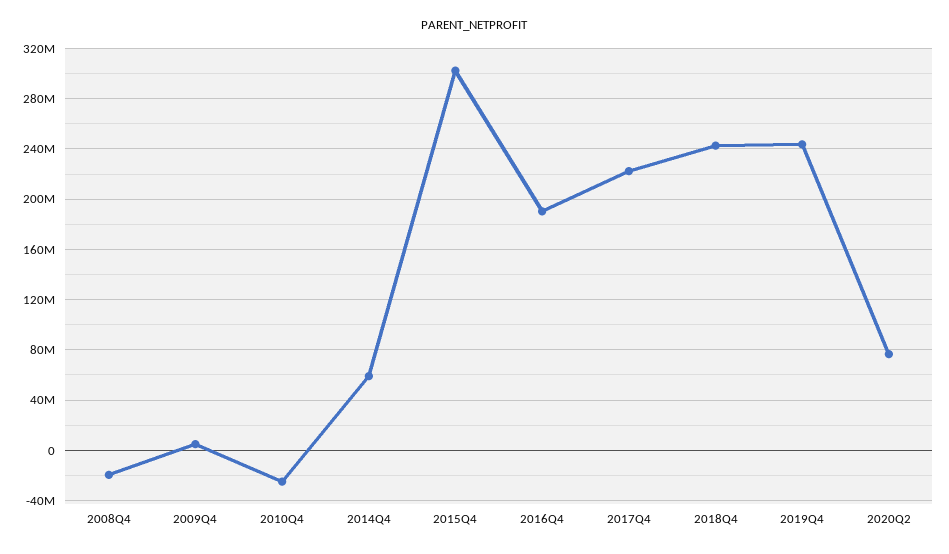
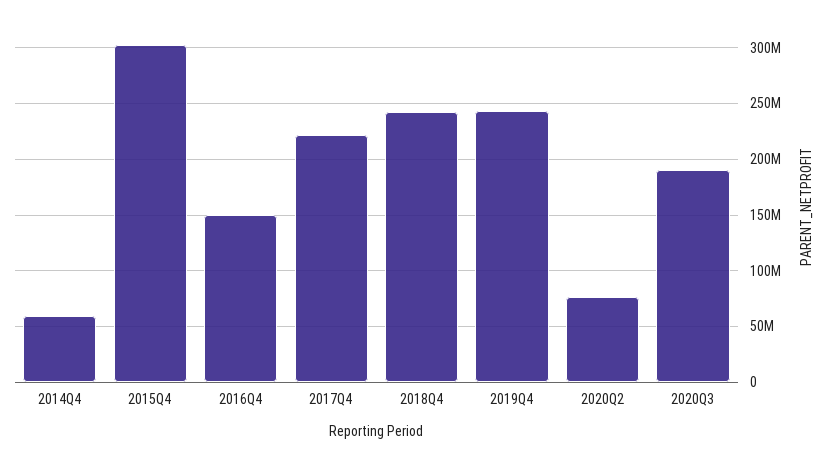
2008Q4: -20000000 -> none
2009Q4: 5000000 -> none
2010Q4: -25000000 -> none
2016Q4: 190000000 -> 150000000
2020Q3: none -> 190000000

